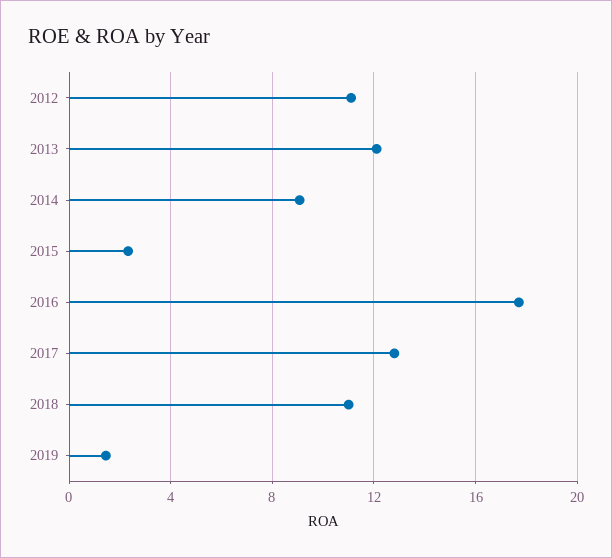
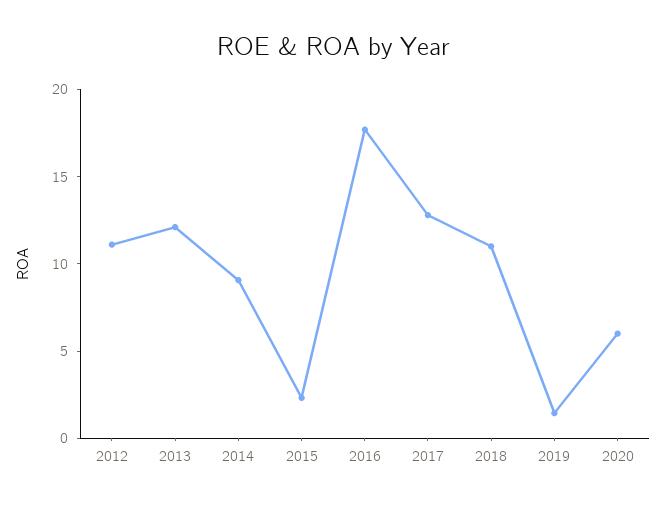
2020: none -> 6

